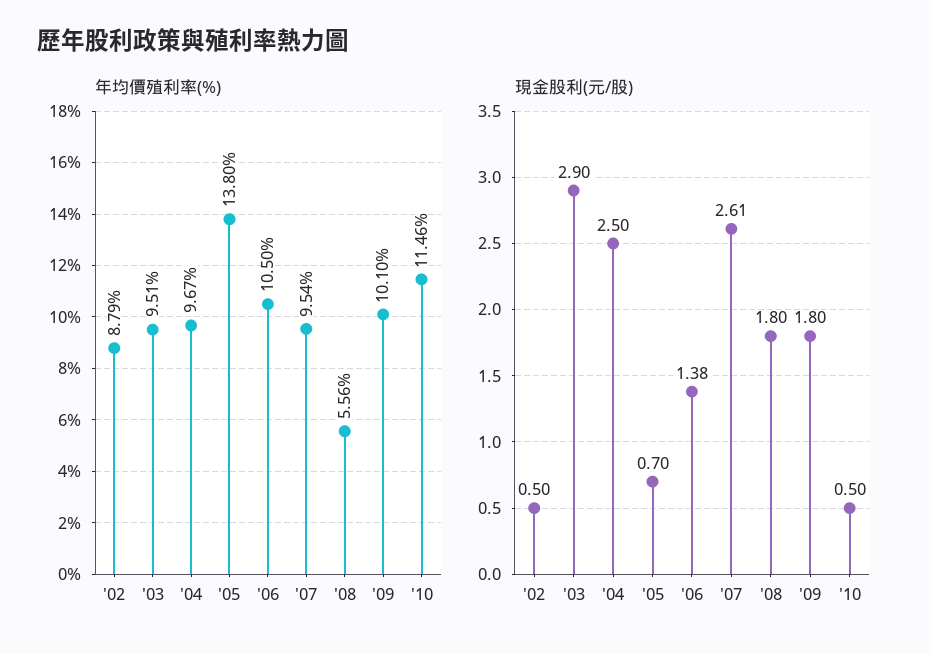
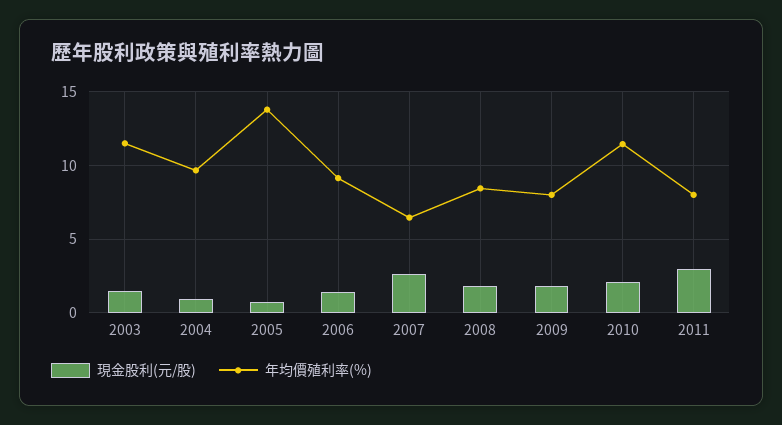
年均價殖利率(%), '02: 8.79 -> none
年均價殖利率(%), '03: 9.51 -> 11.5
年均價殖利率(%), '06: 10.5 -> 9
年均價殖利率(%), '07: 9.54 -> 6.5
年均價殖利率(%), '08: 5.56 -> 8.5
年均價殖利率(%), '09: 10.1 -> 8
現金股利(元/股), '02: 0.5 -> none
現金股利(元/股), '03: 2.9 -> 1.5
現金股利(元/股), '04: 2.5 -> 1
現金股利(元/股), '10: 0.5 -> 2
現金股利(元/股), 2011: none -> 3
年均價殖利率(%), 2011: none -> 8

